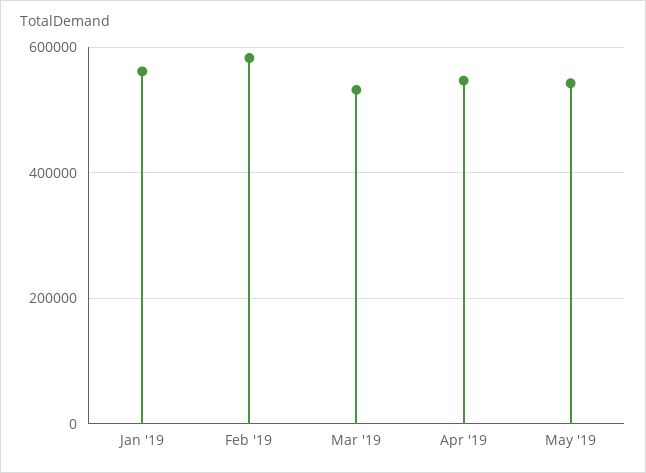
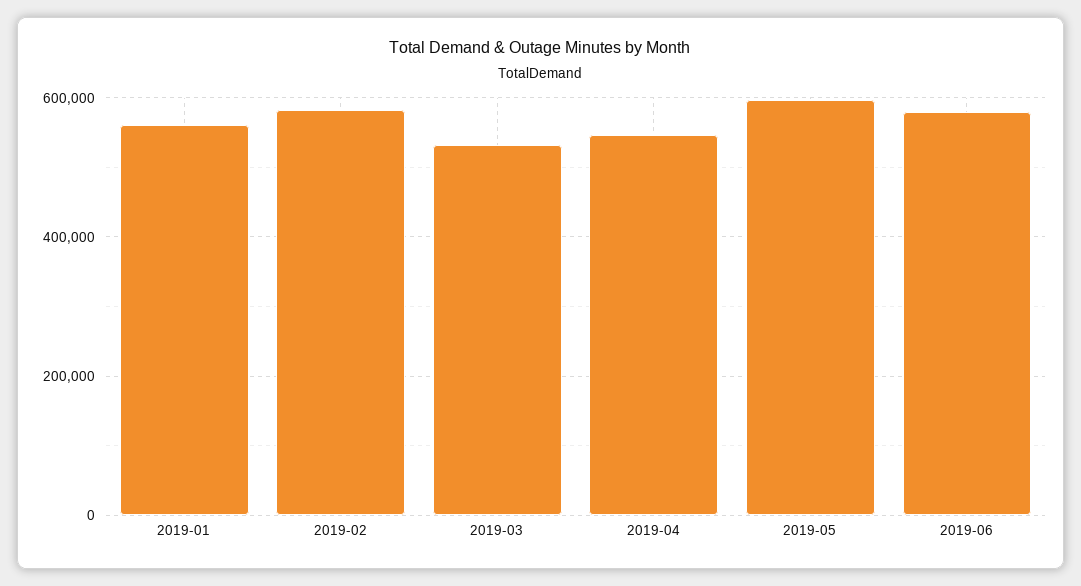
May '19: 540000 -> 600000
2019-06: none -> 580000

